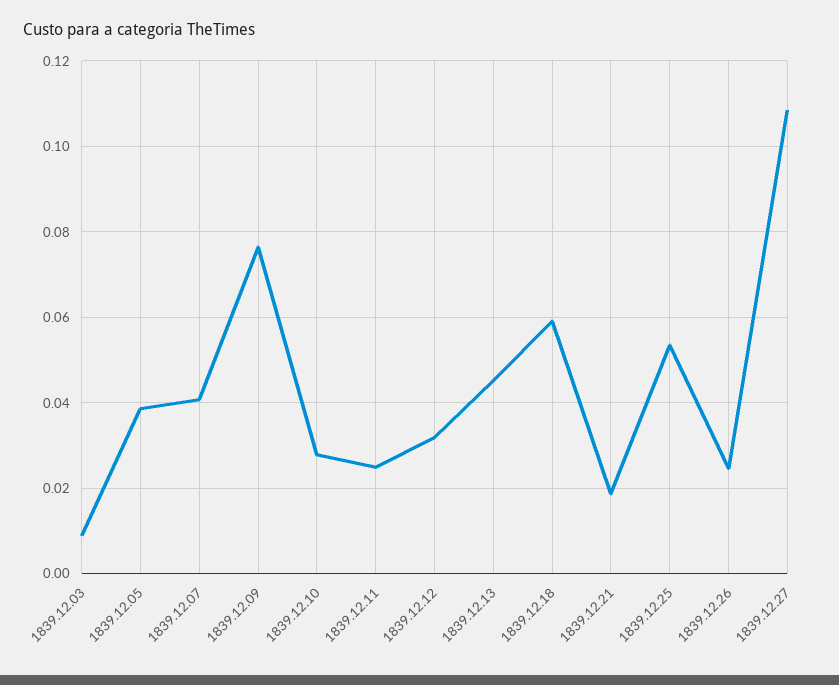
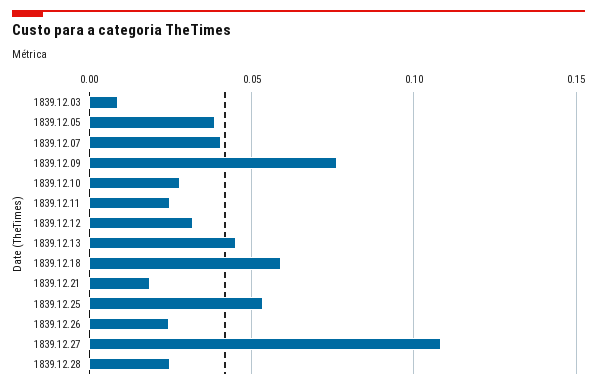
1839.12.28: none -> 0.025

